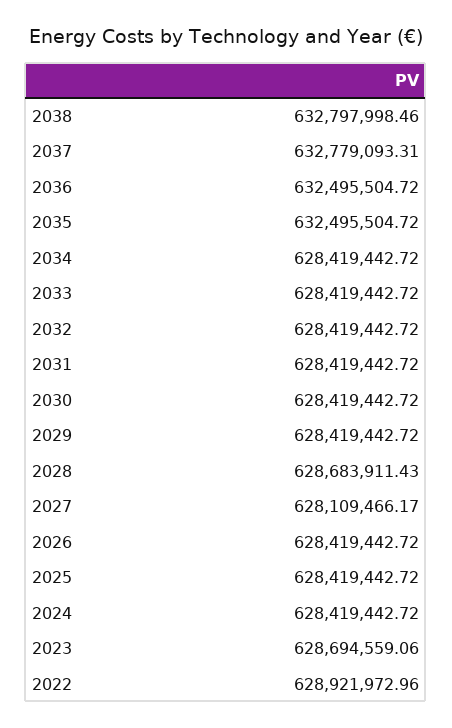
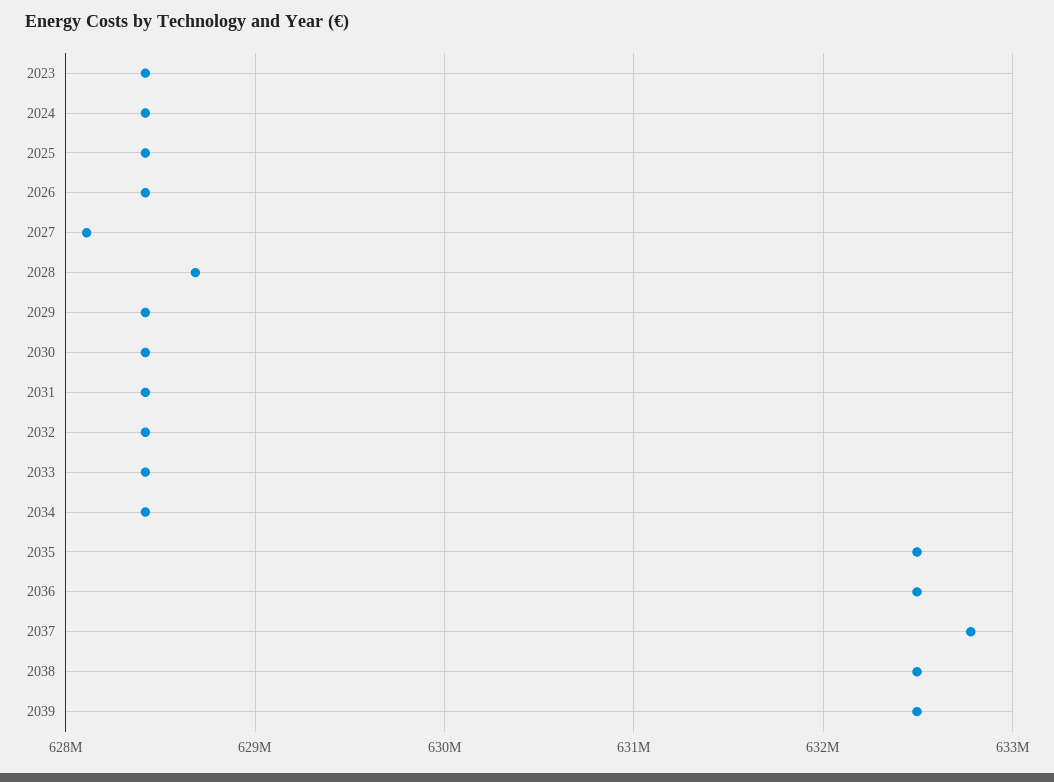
2038: 632797998.46 -> 632500000
2023: 628694559.06 -> 628400000
2022: 628921972.96 -> none
2039: none -> 632500000

